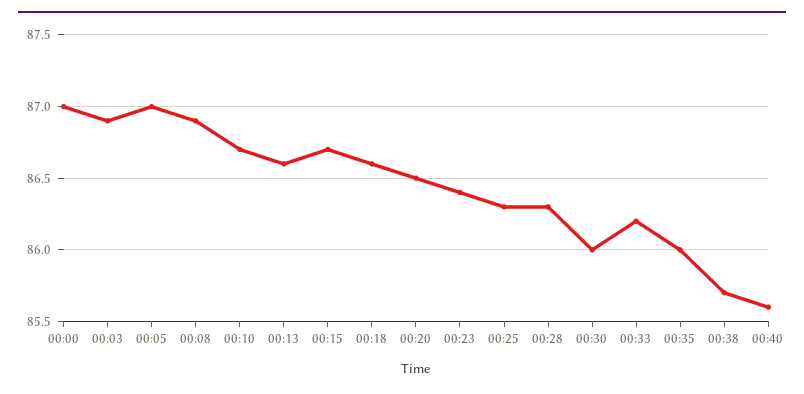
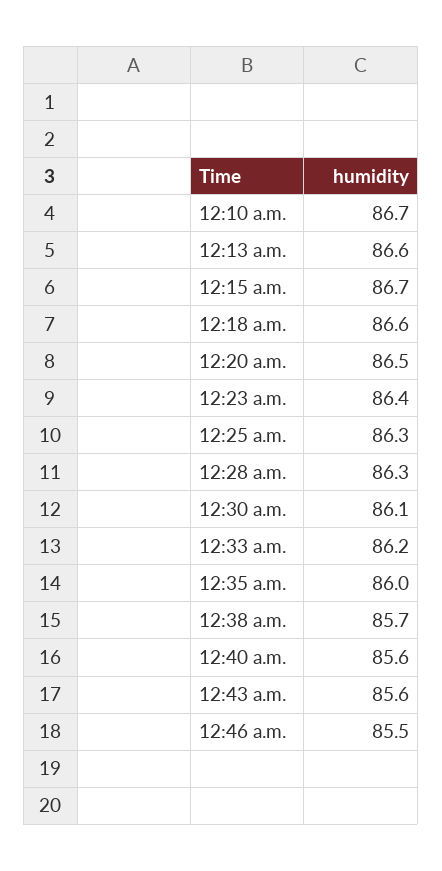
00:00: 87 -> none
00:03: 86.9 -> none
00:05: 87 -> none
00:08: 86.9 -> none
00:30: 86 -> 86.1
12:43 a.m.: none -> 85.6
12:46 a.m.: none -> 85.5

